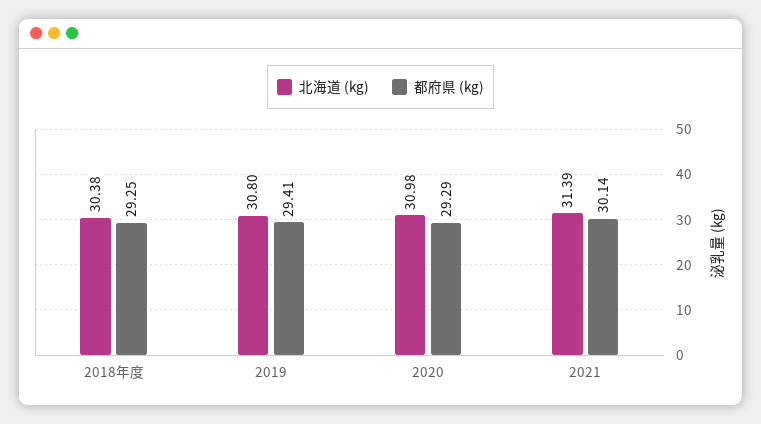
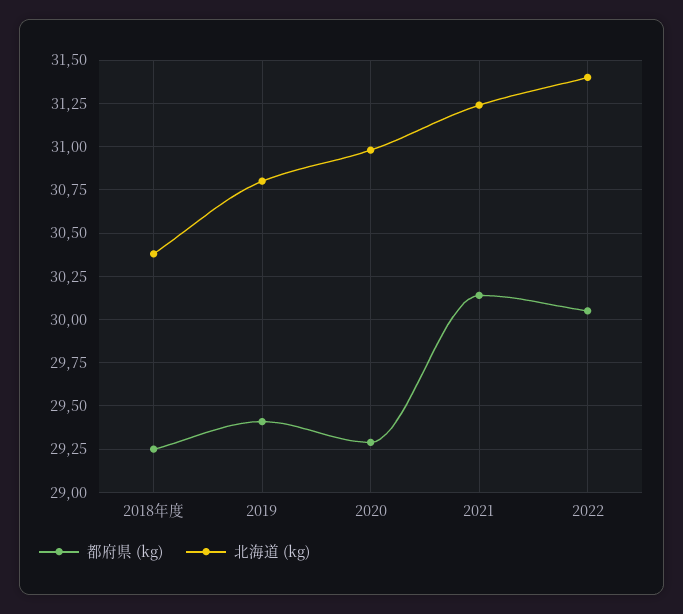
北海道 (kg), 2021: 31.39 -> 31.25
都府県 (kg), 2022: none -> 30.05
北海道 (kg), 2022: none -> 31.4

